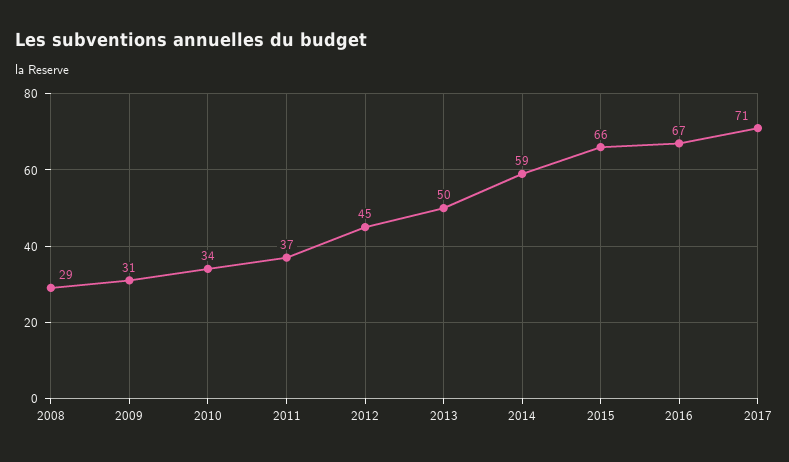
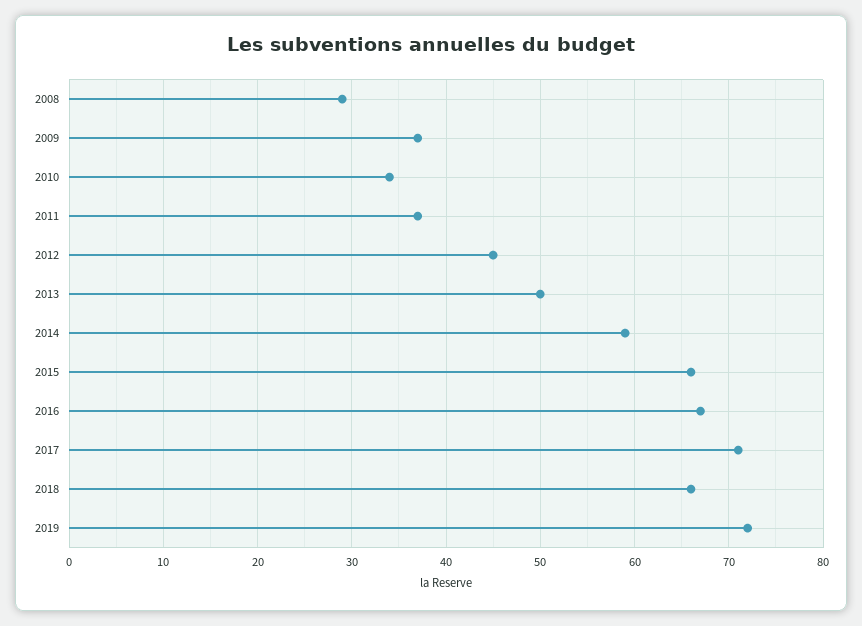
2009: 31 -> 37
2018: none -> 66
2019: none -> 72

